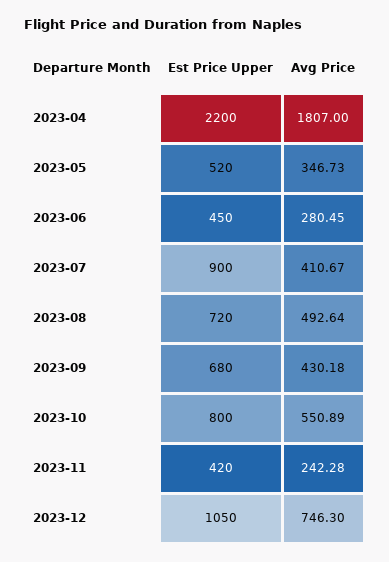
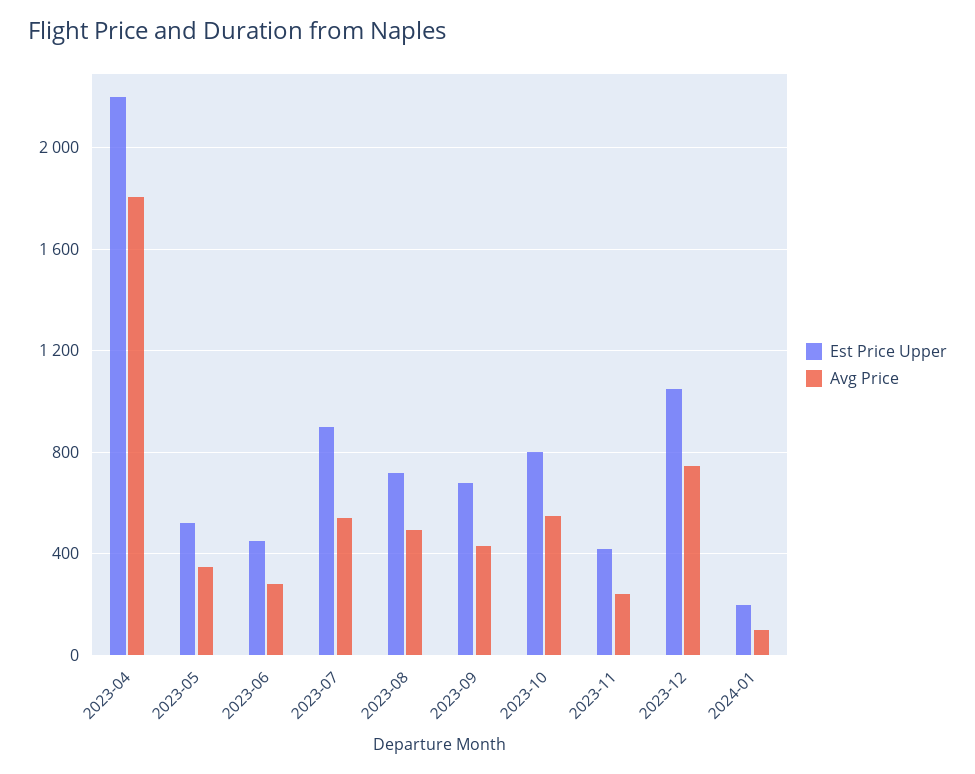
Avg Price, 2023-07: 410.67 -> 550
Est Price Upper, 2024-01: none -> 200
Avg Price, 2024-01: none -> 100

